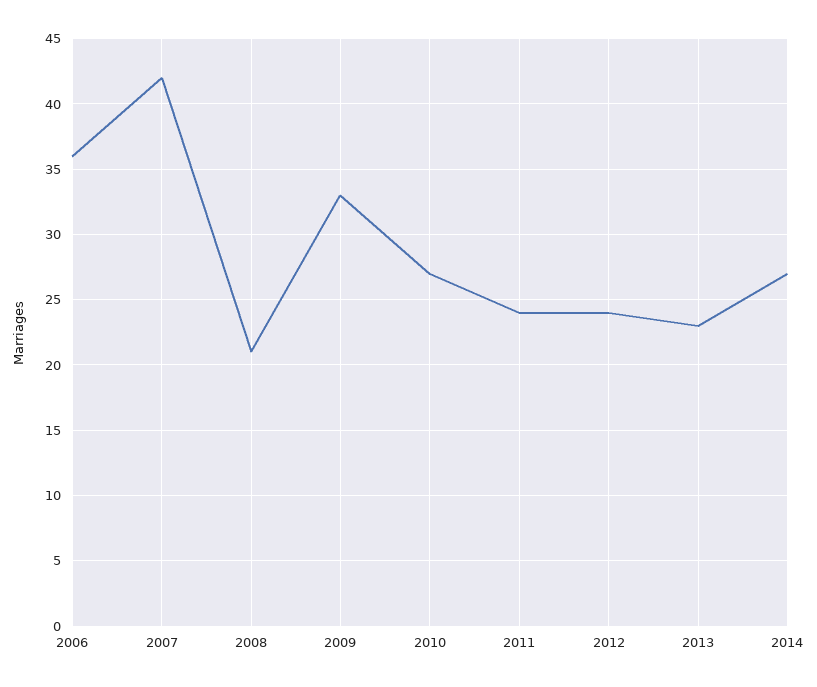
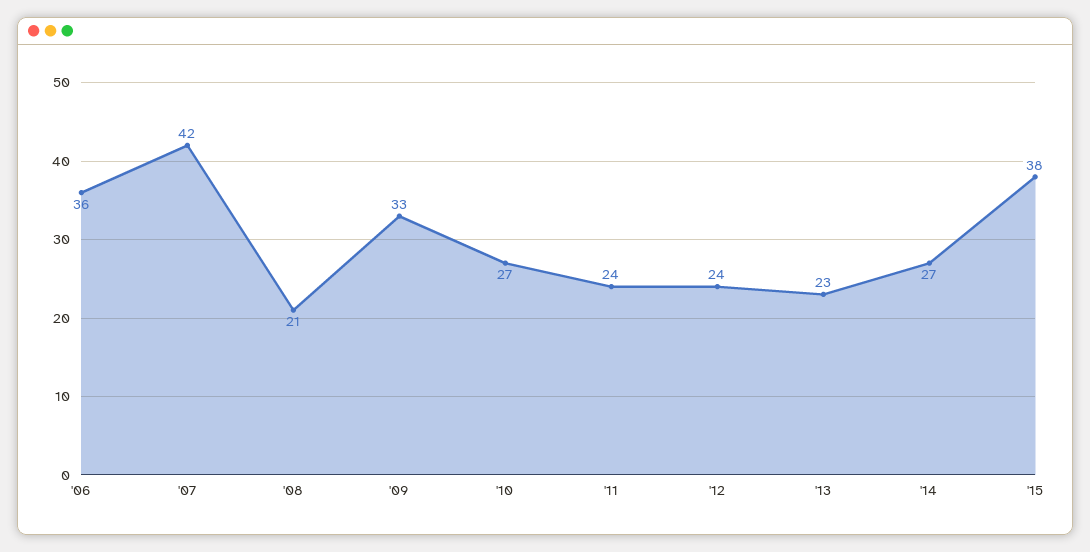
'15: none -> 38

